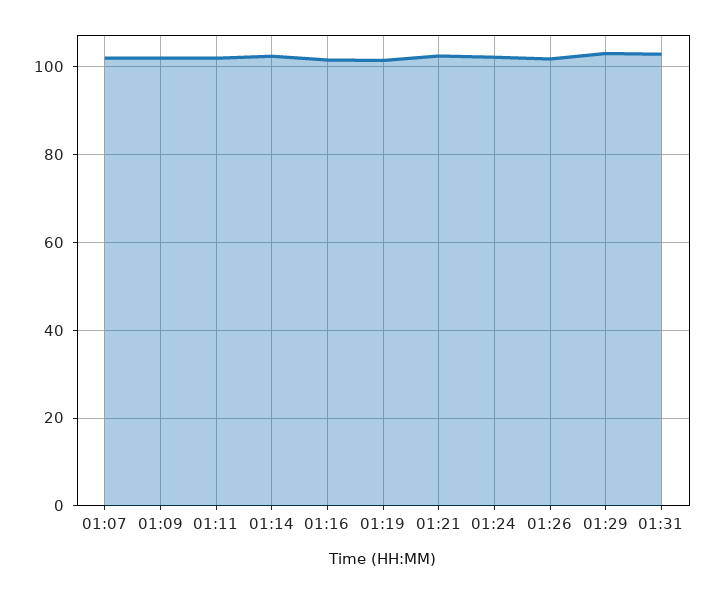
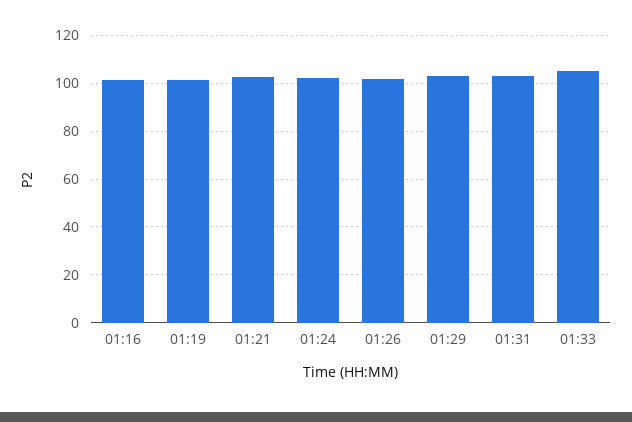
01:07: 102 -> none
01:09: 102 -> none
01:11: 102 -> none
01:14: 102 -> none
01:33: none -> 105

